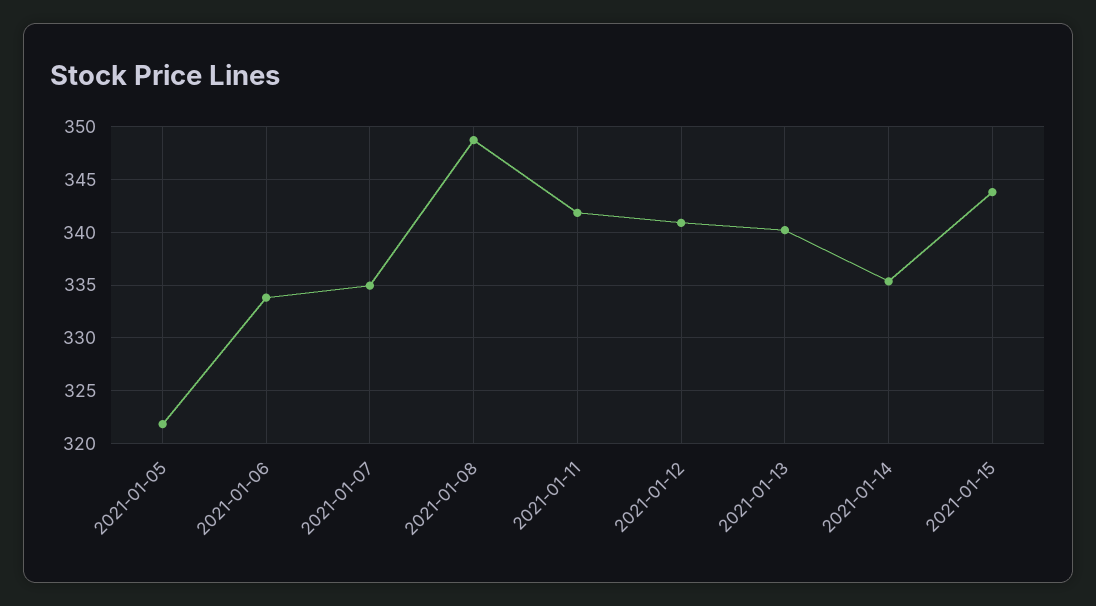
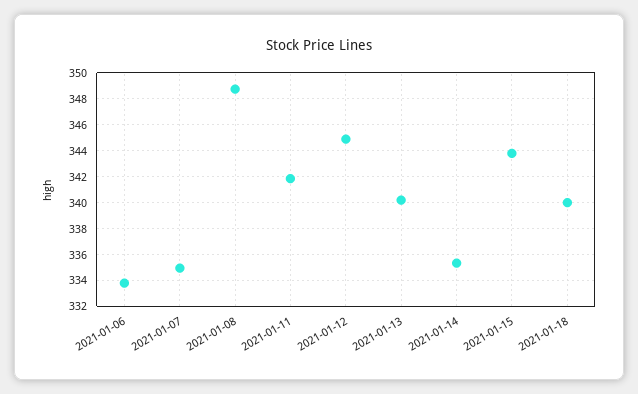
2021-01-05: 322 -> none
2021-01-12: 341 -> 345
2021-01-18: none -> 340

